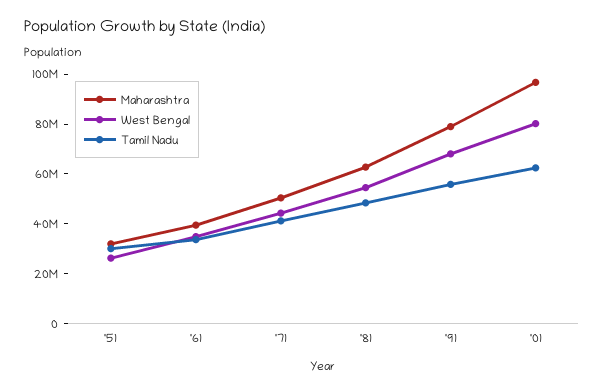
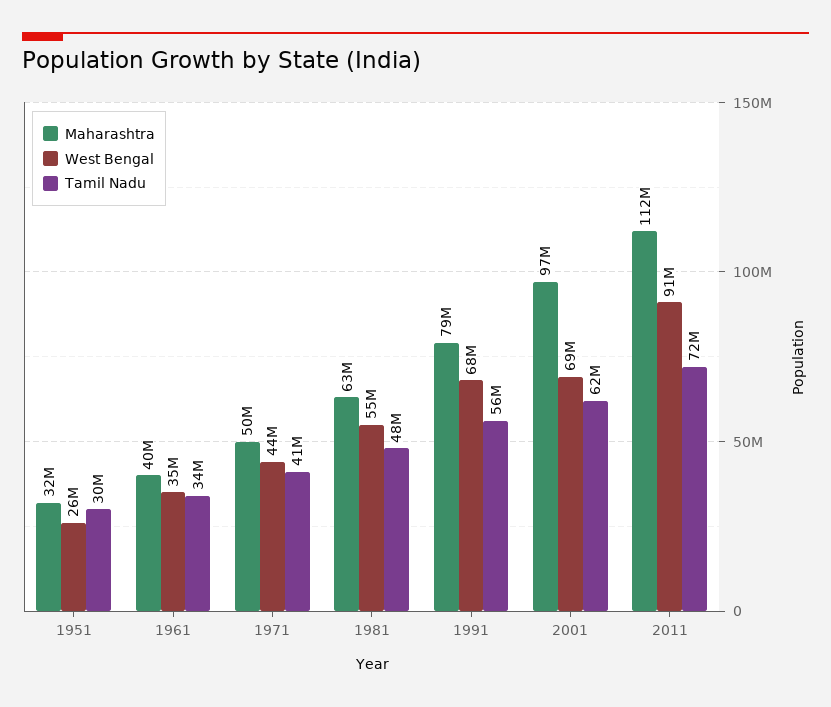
West Bengal, '01: 80000000 -> 69000000
Maharashtra, 2011: none -> 112000000
West Bengal, 2011: none -> 91000000
Tamil Nadu, 2011: none -> 72000000

